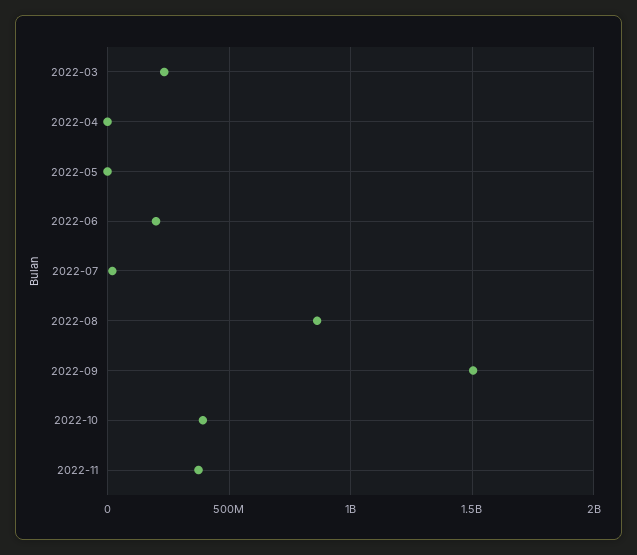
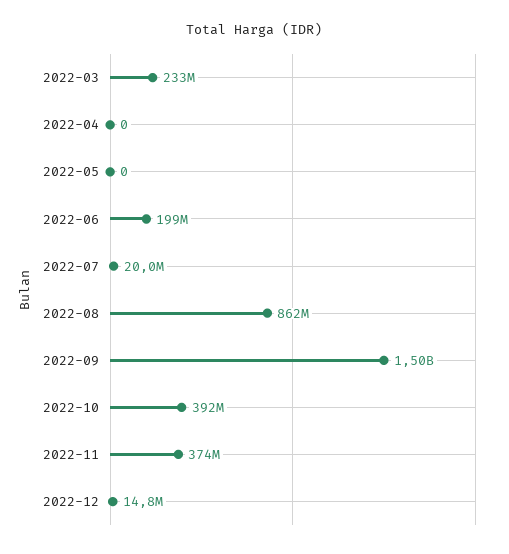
2022-12: none -> 14800000

